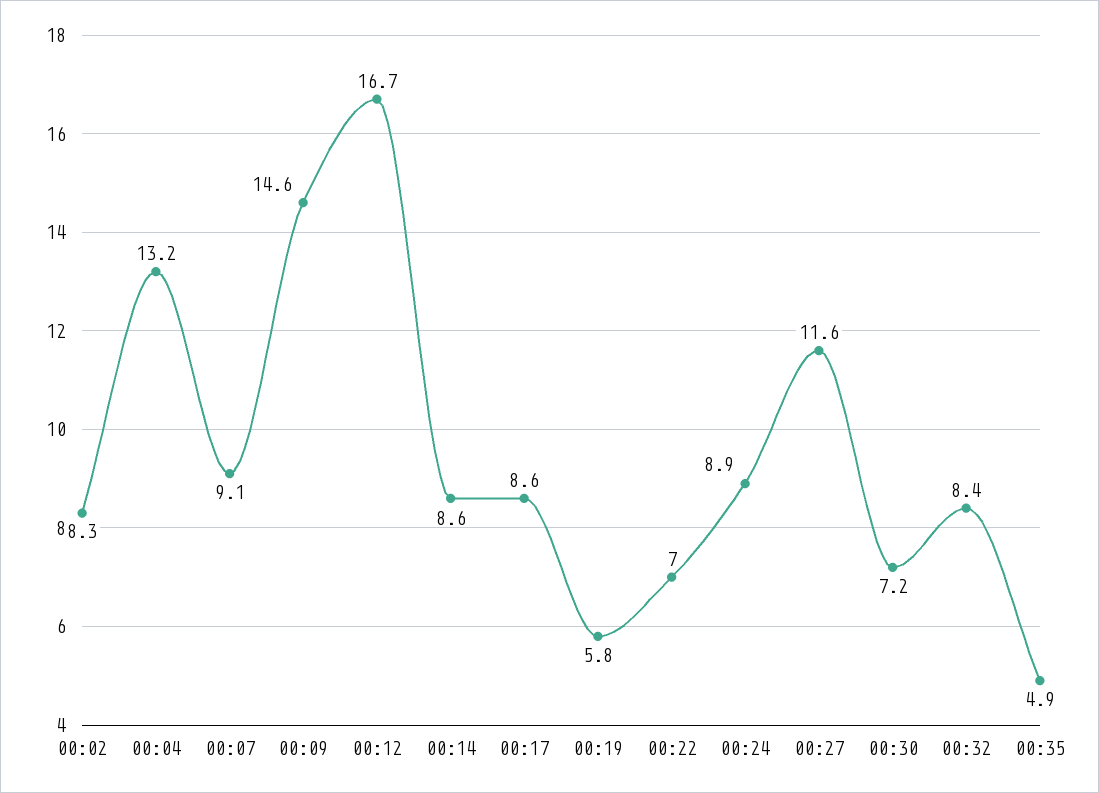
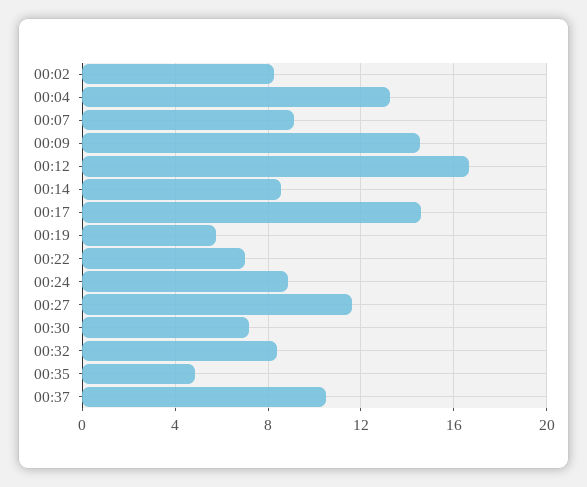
00:17: 8.6 -> 14.5
00:37: none -> 10.5

